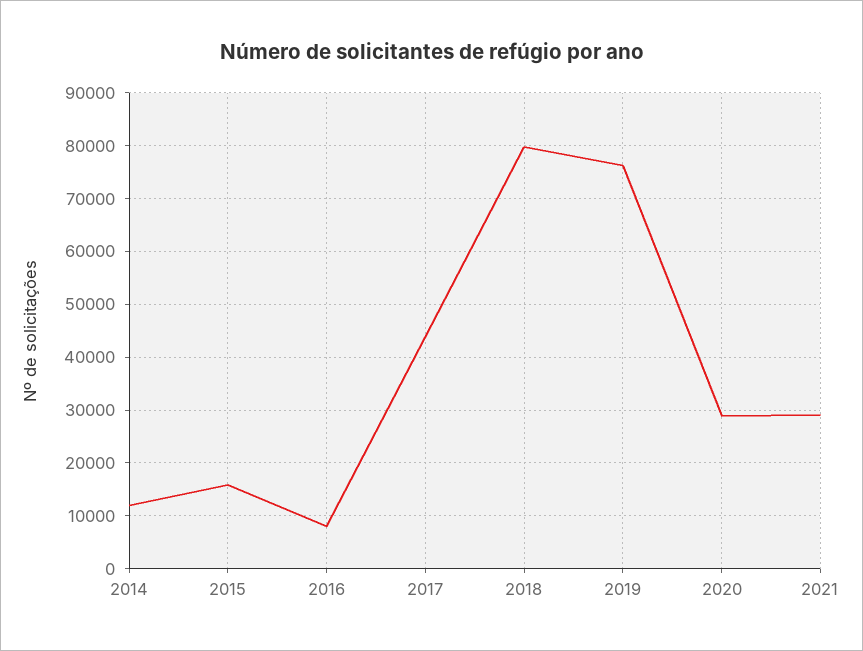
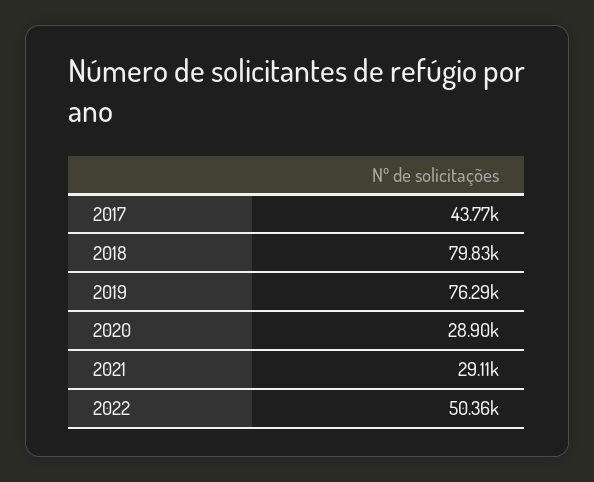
2014: 12000 -> none
2015: 16000 -> none
2016: 8000 -> none
2022: none -> 50360

